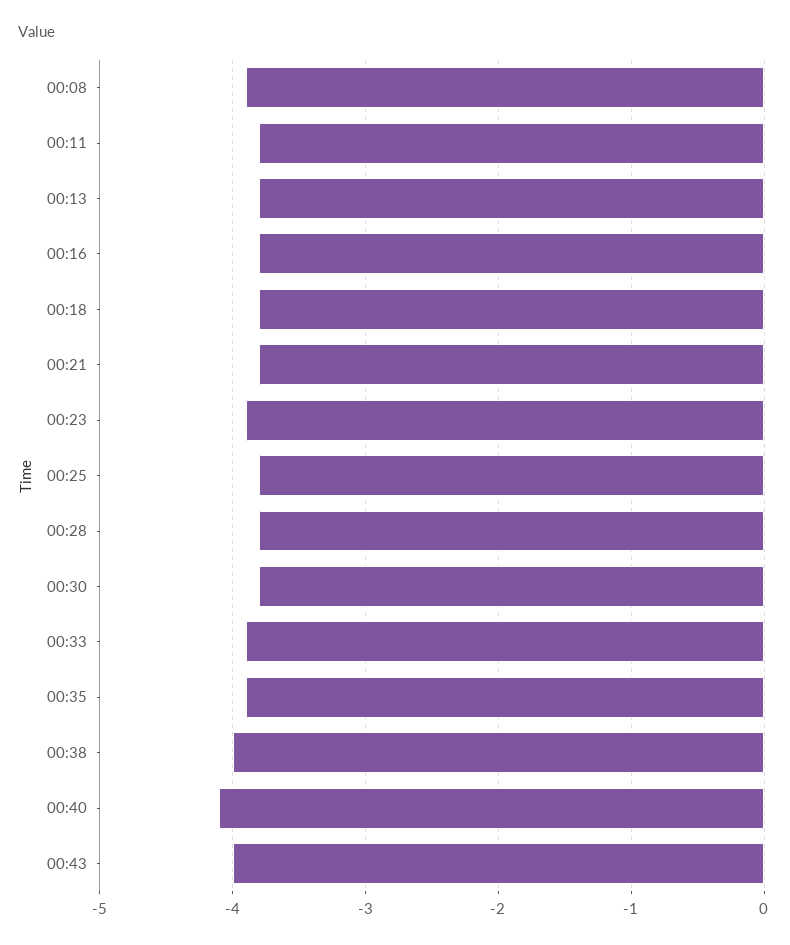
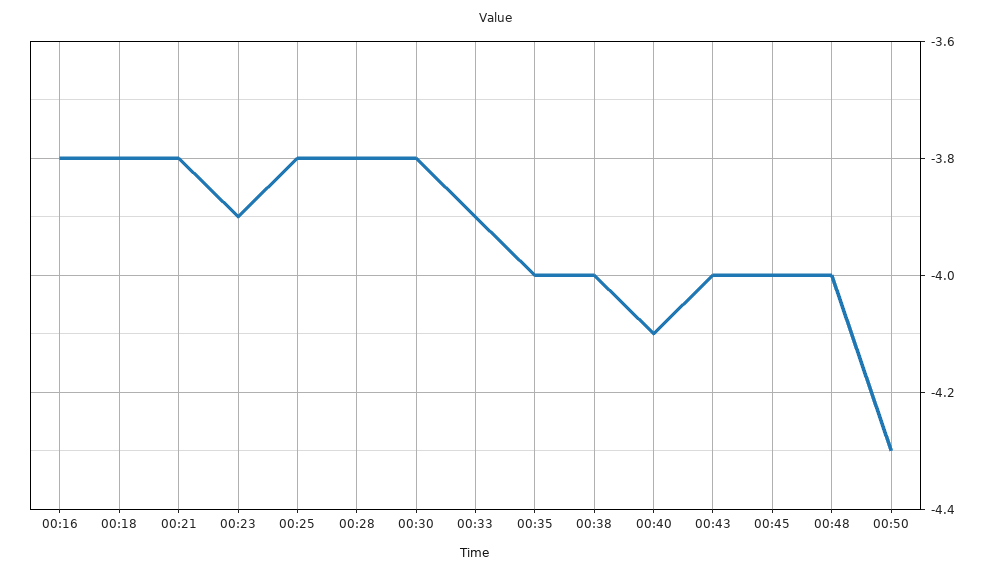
00:08: -3.9 -> none
00:11: -3.8 -> none
00:13: -3.8 -> none
00:35: -3.9 -> -4
00:45: none -> -4
00:48: none -> -4
00:50: none -> -4.3

